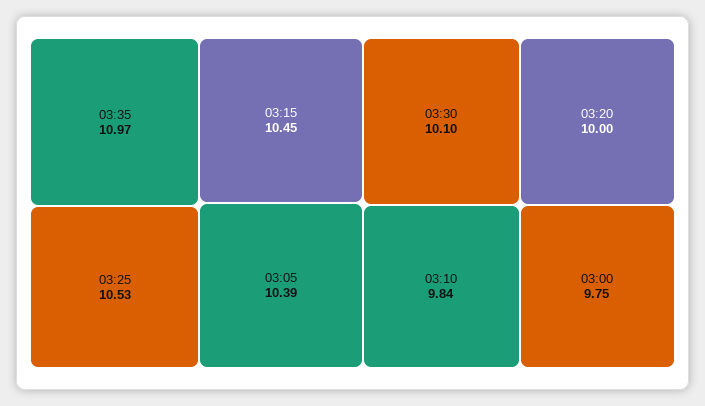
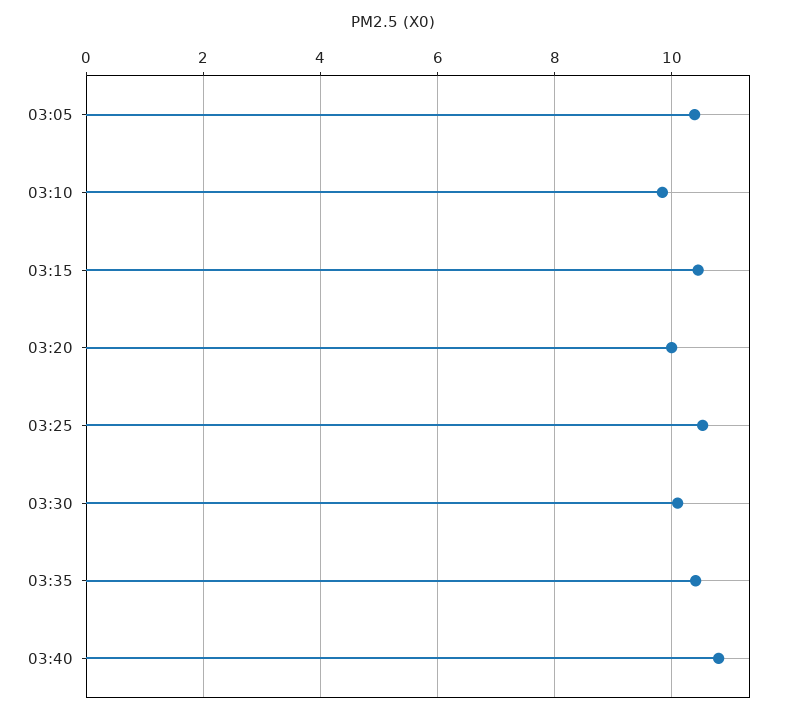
03:35: 10.97 -> 10.4
03:00: 9.75 -> none
03:40: none -> 10.8

